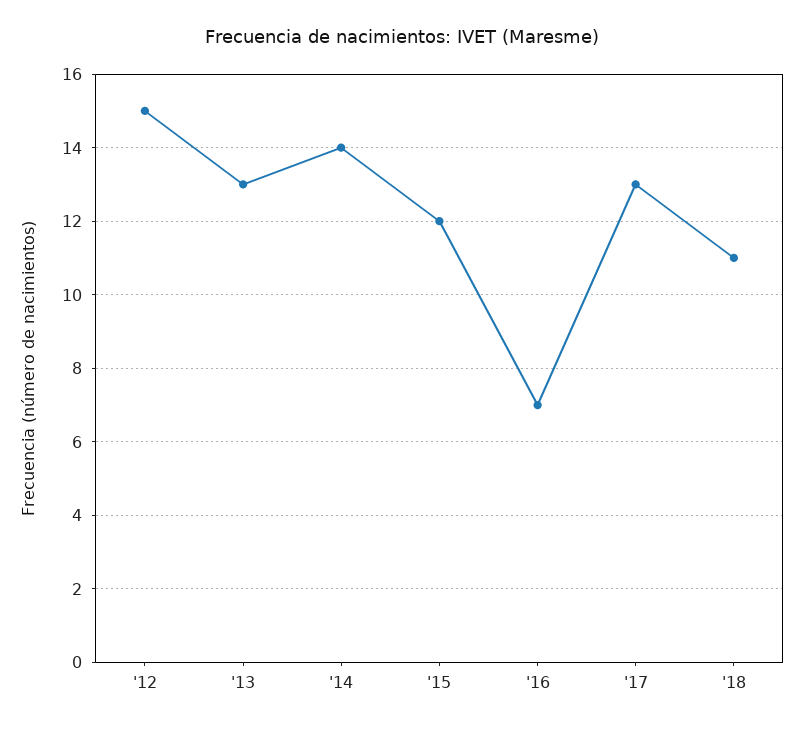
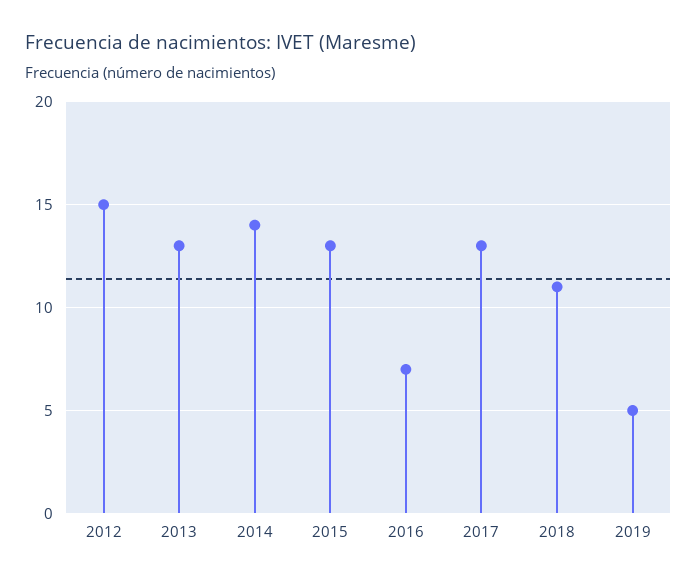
'15: 12 -> 13
2019: none -> 5

